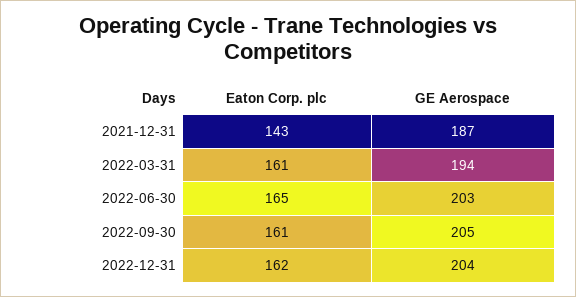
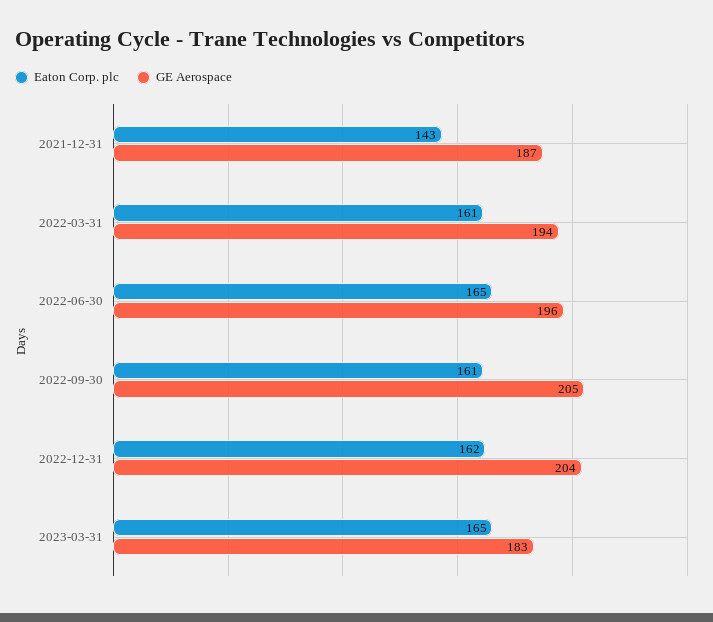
GE Aerospace, 2022-06-30: 203 -> 196
Eaton Corp. plc, 2023-03-31: none -> 165
GE Aerospace, 2023-03-31: none -> 183

